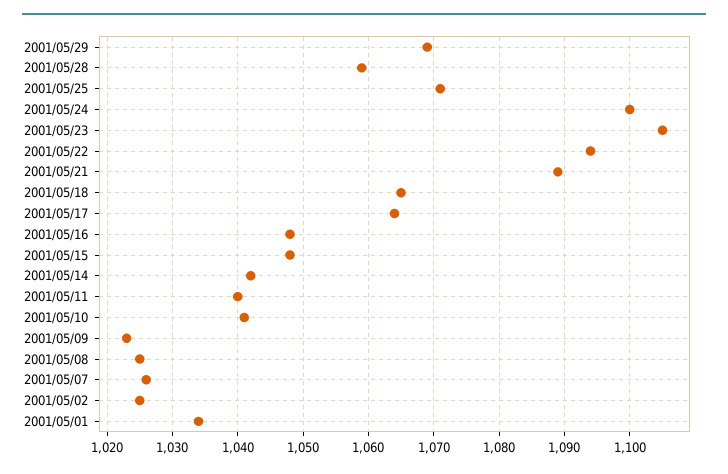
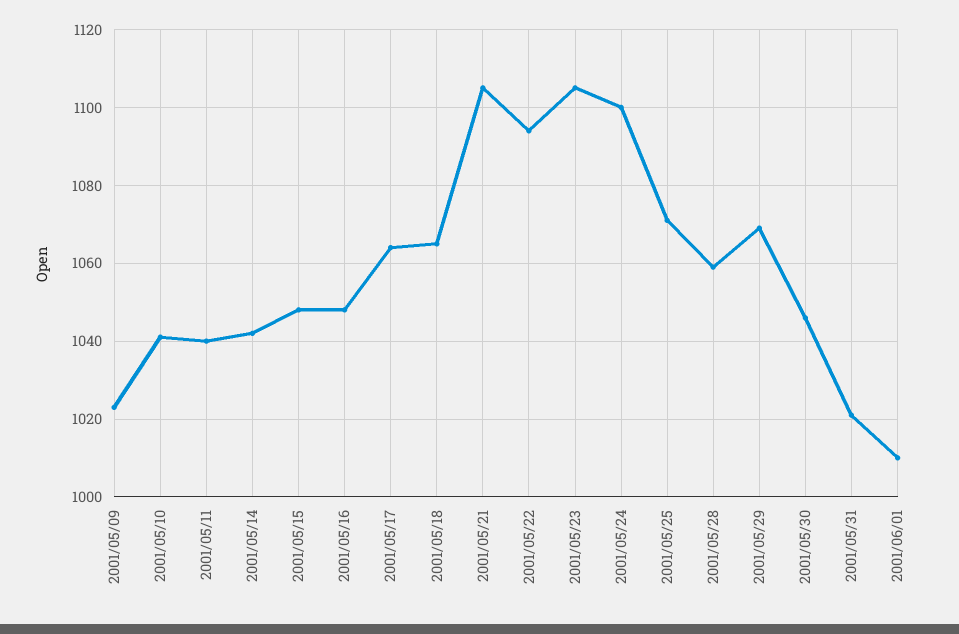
2001/05/21: 1089 -> 1105
2001/05/08: 1025 -> none
2001/05/07: 1026 -> none
2001/05/02: 1025 -> none
2001/05/01: 1034 -> none
2001/05/30: none -> 1045
2001/05/31: none -> 1020
2001/06/01: none -> 1010

